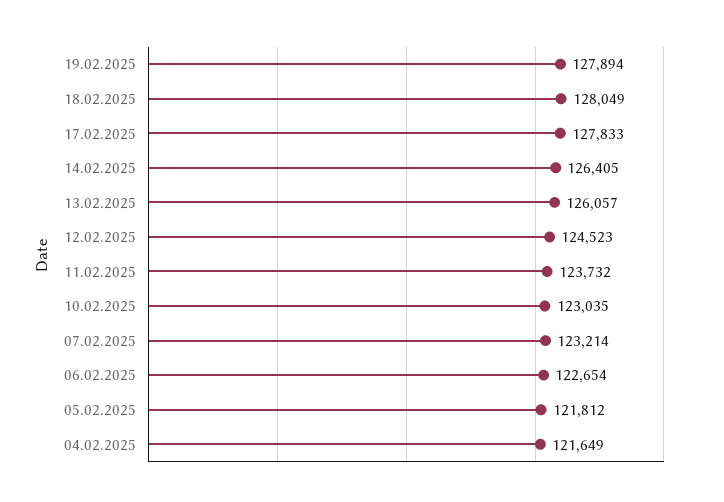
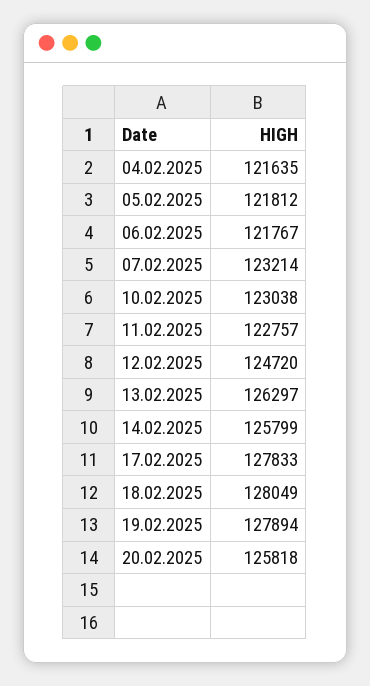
14.02.2025: 126405 -> 125799
13.02.2025: 126057 -> 126297
12.02.2025: 124523 -> 124720
11.02.2025: 123732 -> 122757
10.02.2025: 123035 -> 123038
06.02.2025: 122654 -> 121767
04.02.2025: 121649 -> 121635
20.02.2025: none -> 125818

